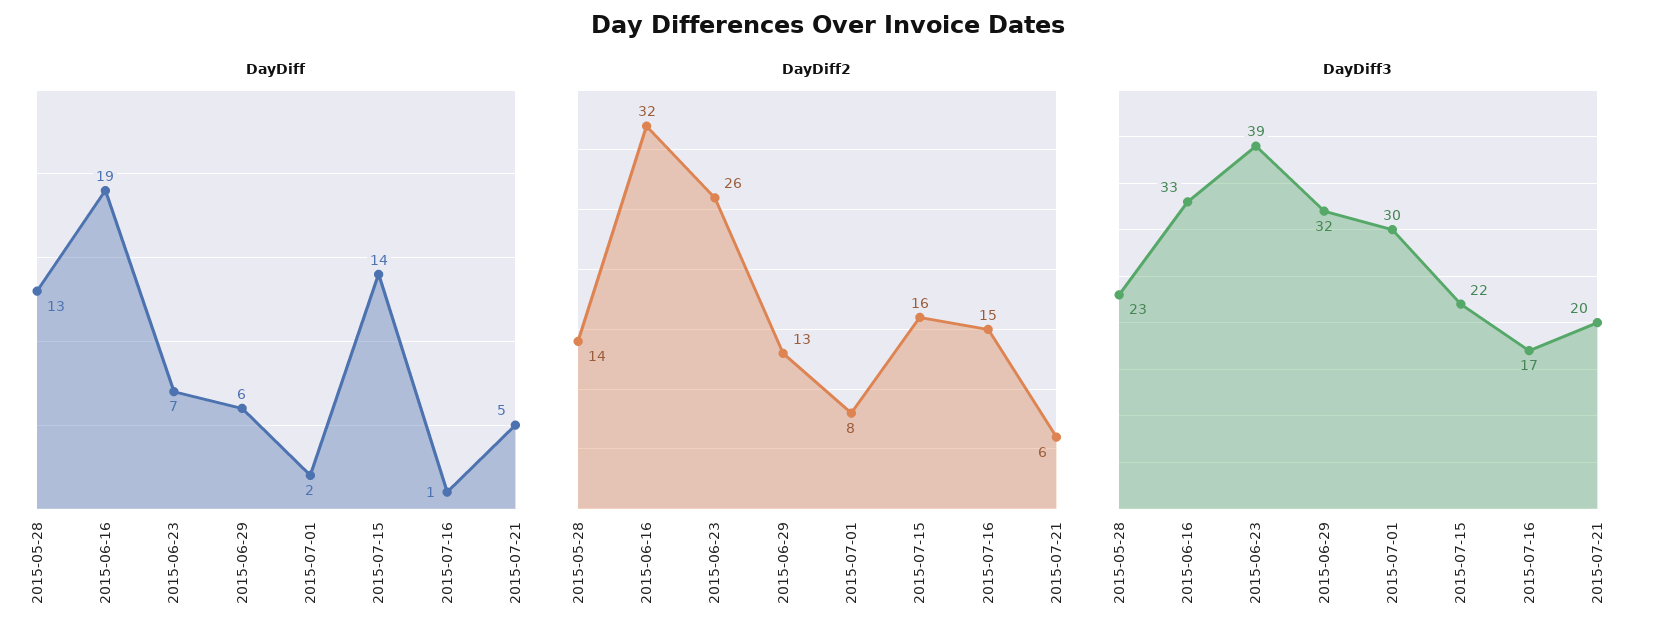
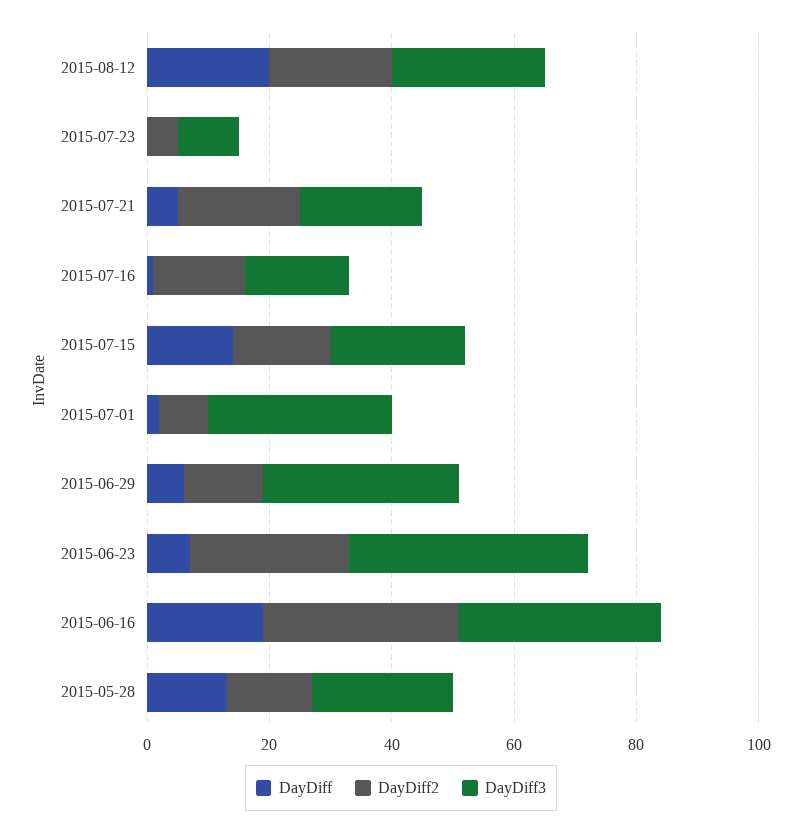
DayDiff2, 2015-07-21: 6 -> 20
DayDiff, 2015-08-12: none -> 20
DayDiff2, 2015-08-12: none -> 20
DayDiff3, 2015-08-12: none -> 25
DayDiff, 2015-07-23: none -> 0
DayDiff2, 2015-07-23: none -> 5
DayDiff3, 2015-07-23: none -> 10

